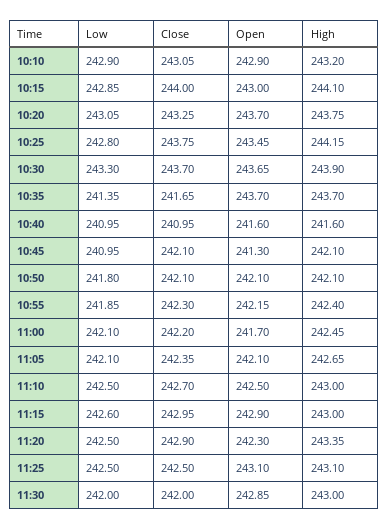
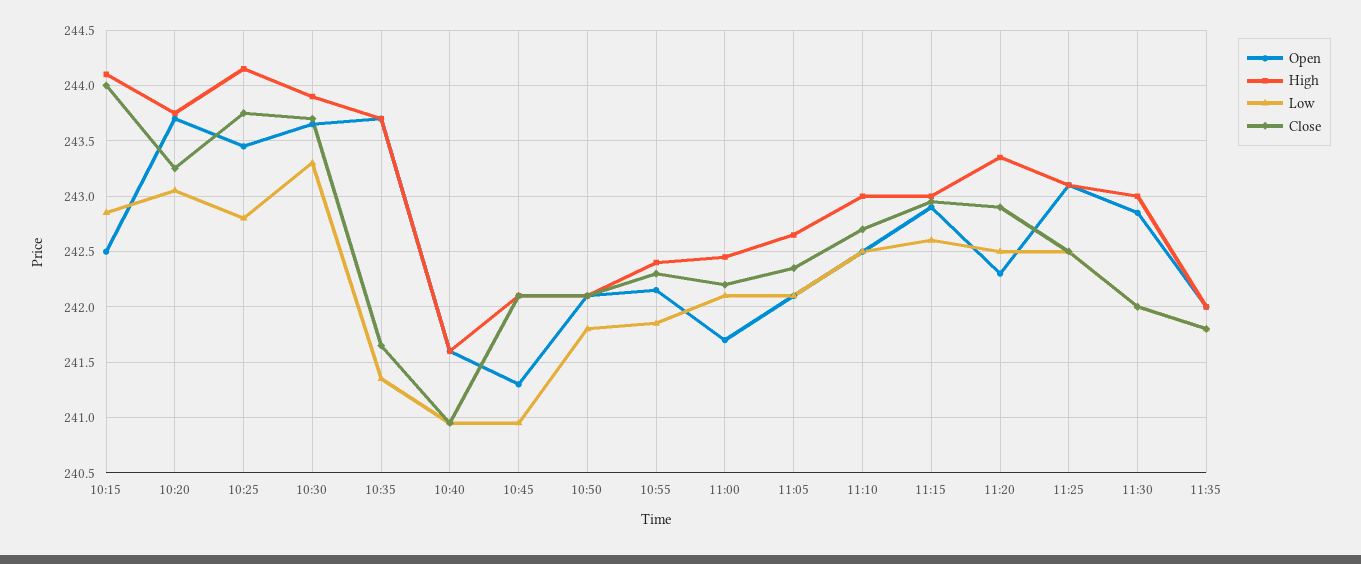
Low, 10:10: 242.9 -> none
Close, 10:10: 243.05 -> none
Open, 10:10: 242.9 -> none
High, 10:10: 243.2 -> none
Open, 10:15: 243 -> 242.5
Open, 11:35: none -> 242
High, 11:35: none -> 242
Low, 11:35: none -> 241.8
Close, 11:35: none -> 241.8

